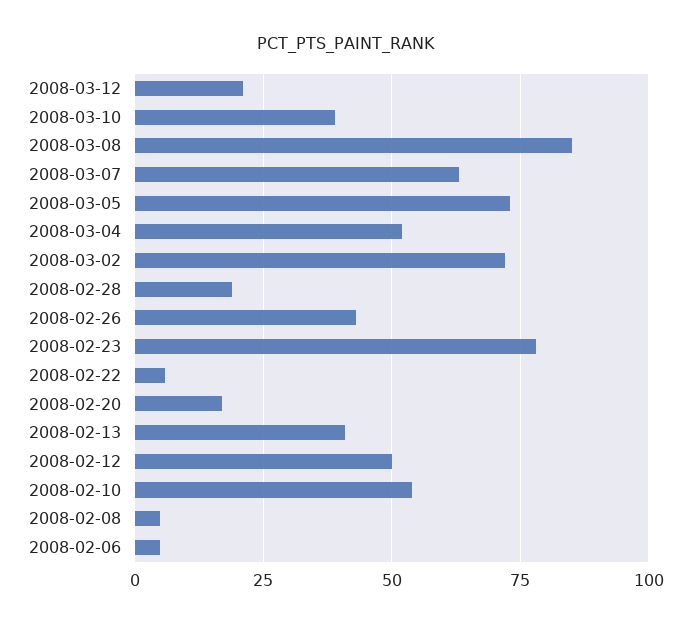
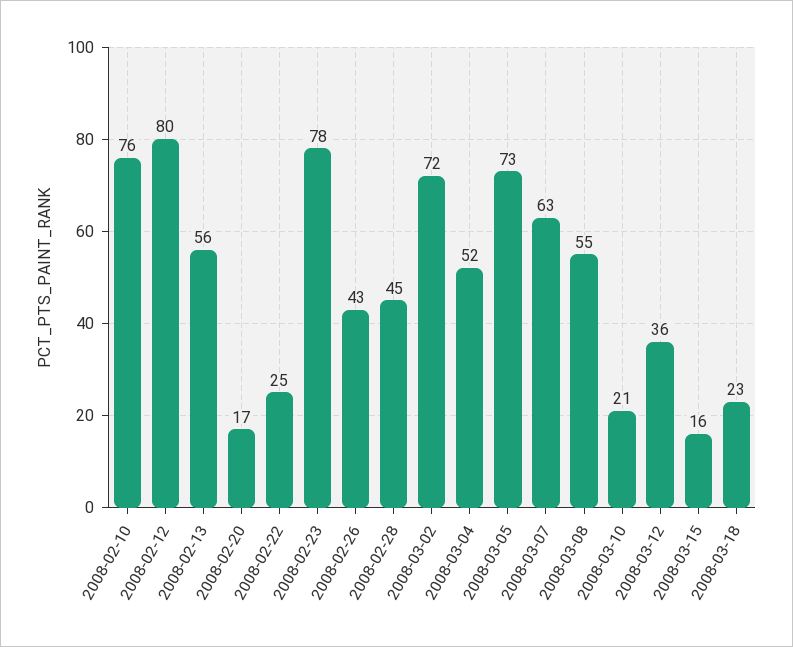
2008-03-12: 20 -> 36
2008-03-10: 40 -> 21
2008-03-08: 85 -> 55
2008-02-28: 20 -> 45
2008-02-22: 5 -> 25
2008-02-13: 40 -> 56
2008-02-12: 50 -> 80
2008-02-10: 55 -> 76
2008-02-08: 5 -> none
2008-02-06: 5 -> none
2008-03-15: none -> 16
2008-03-18: none -> 23

